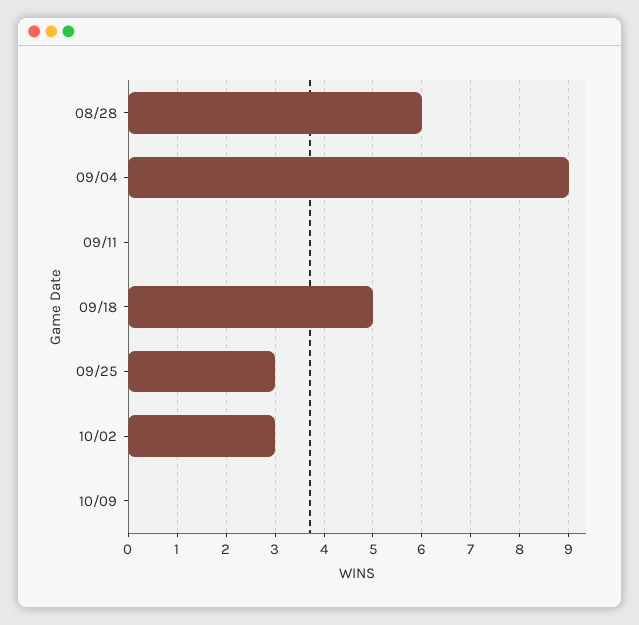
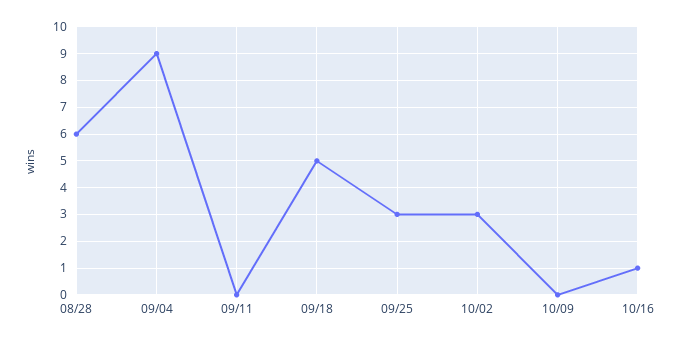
10/16: none -> 1

